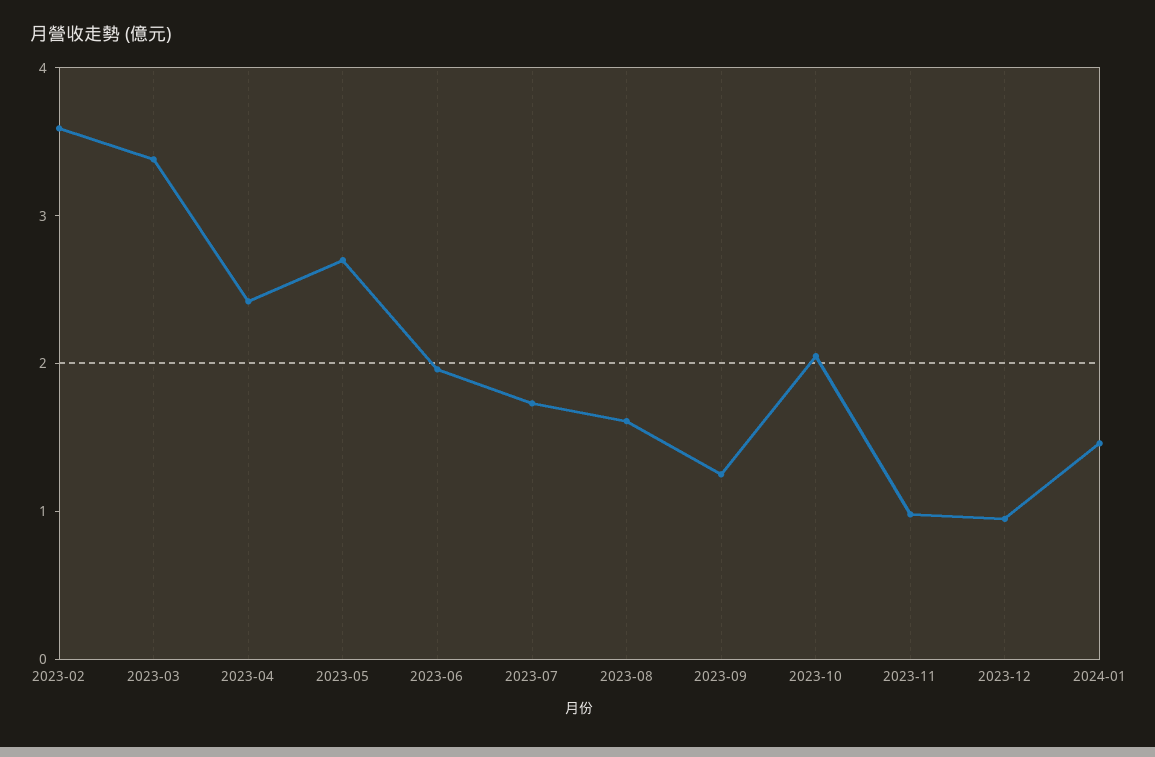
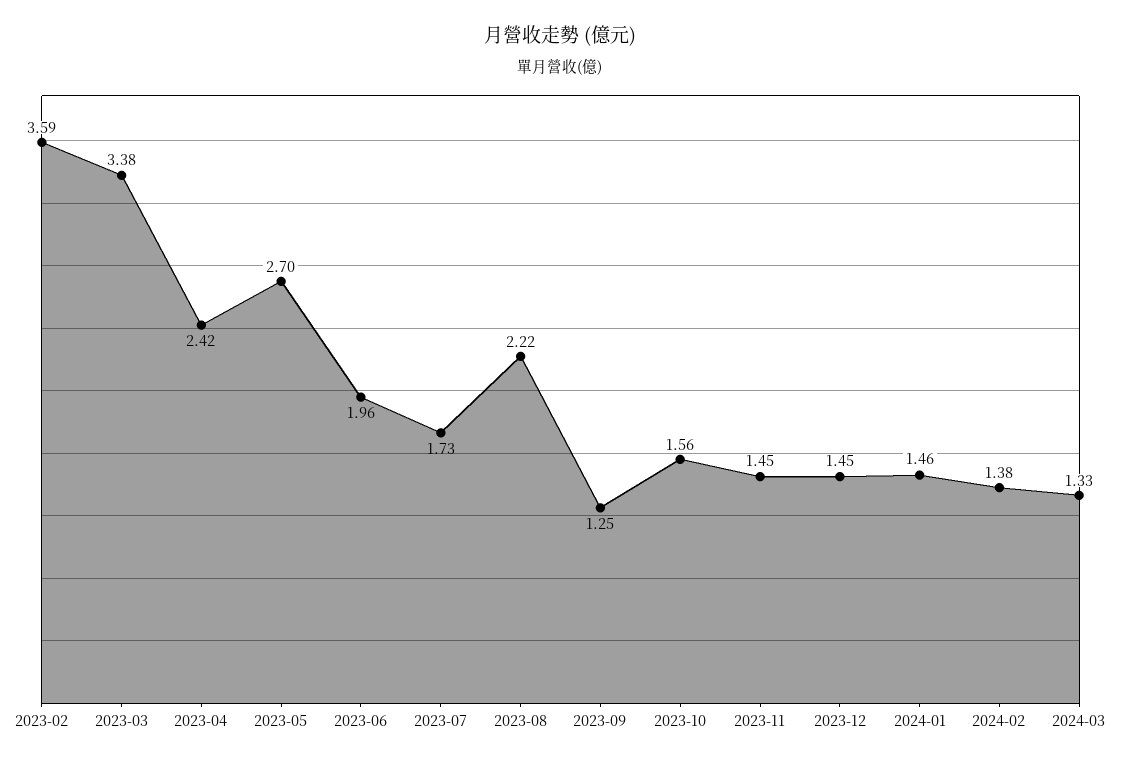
2023-08: 1.6 -> 2.22
2023-10: 2 -> 1.56
2023-11: 1 -> 1.45
2023-12: 1 -> 1.45
2024-02: none -> 1.38
2024-03: none -> 1.33

